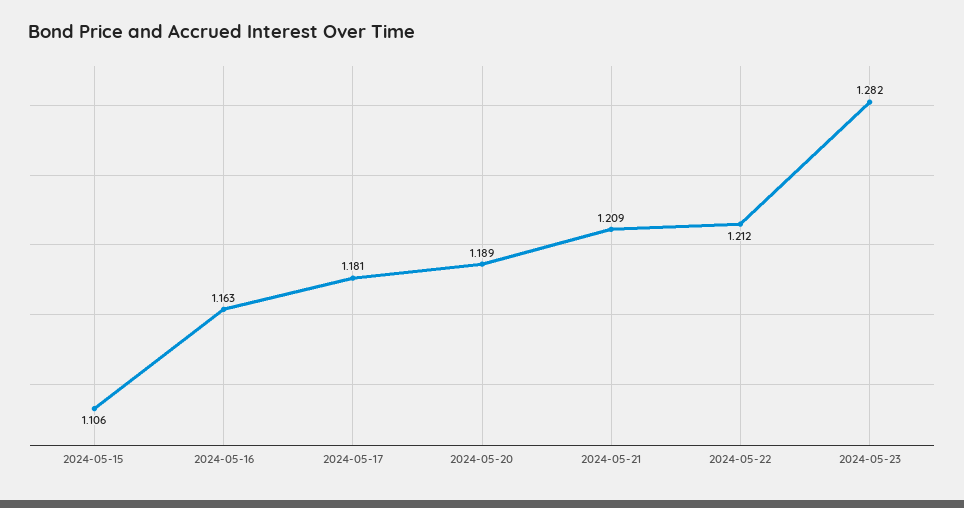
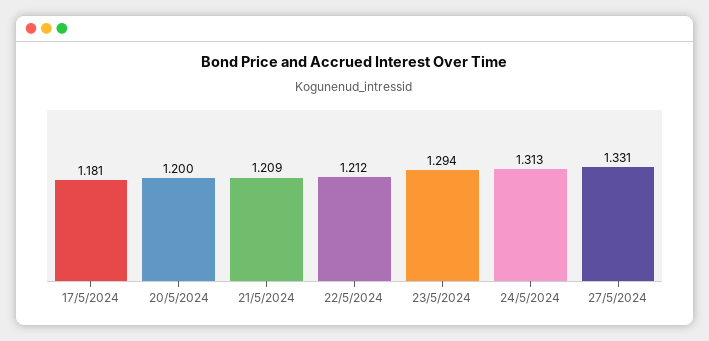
2024-05-15: 1.106 -> none
2024-05-16: 1.163 -> none
2024-05-20: 1.189 -> 1.2
2024-05-23: 1.282 -> 1.294
24/5/2024: none -> 1.313
27/5/2024: none -> 1.331

